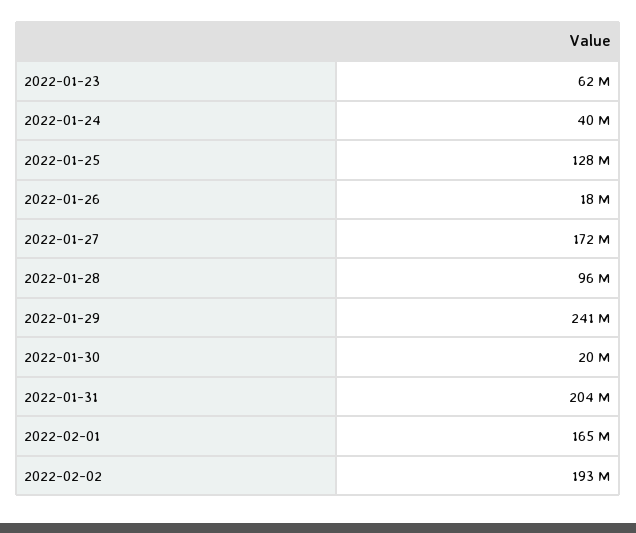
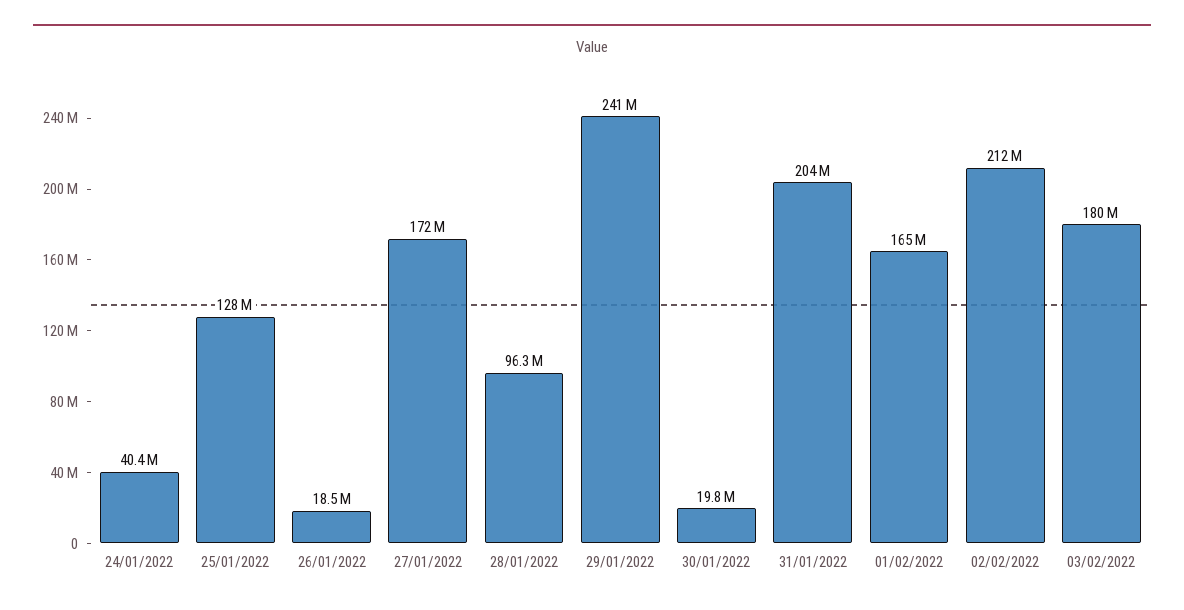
2022-01-23: 62000000 -> none
2022-02-02: 193000000 -> 212000000
03/02/2022: none -> 180000000

